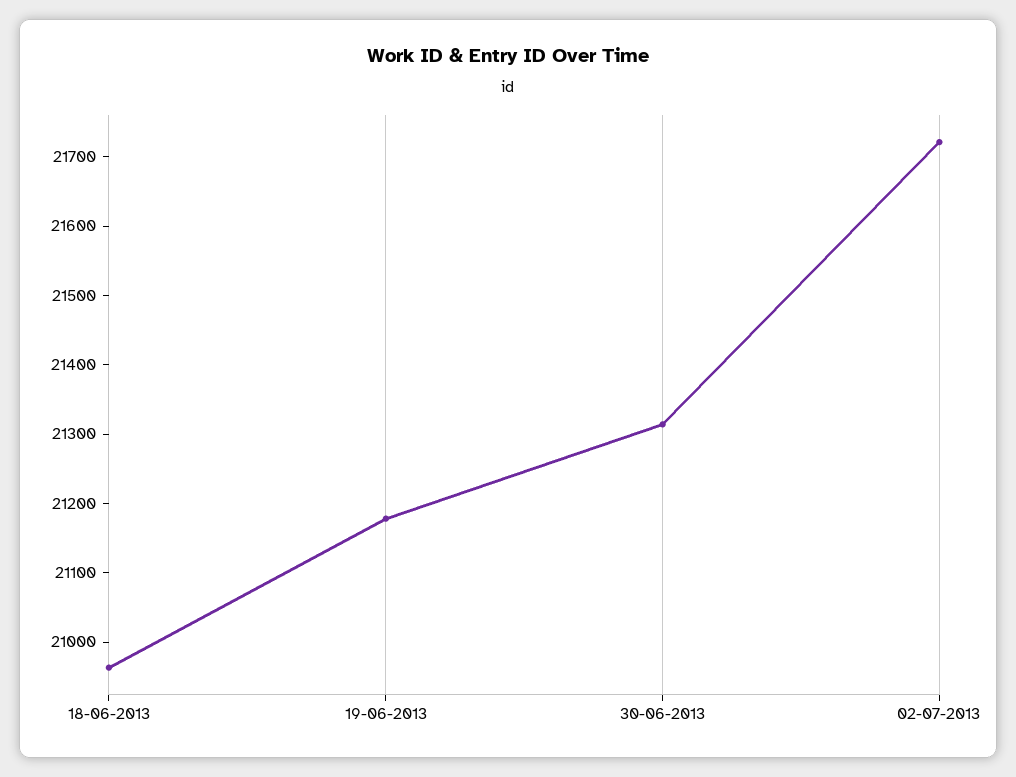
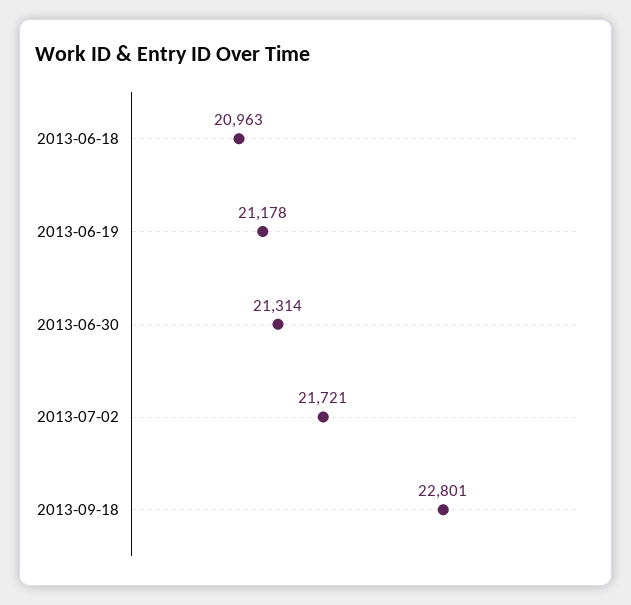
2013-09-18: none -> 22801

